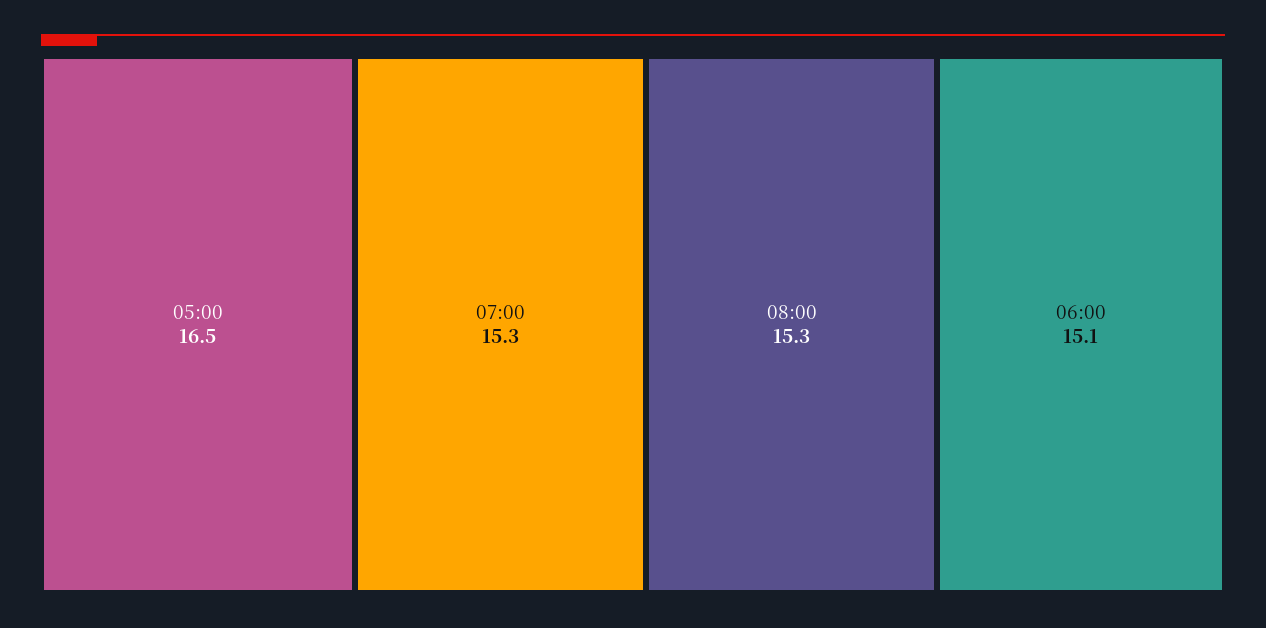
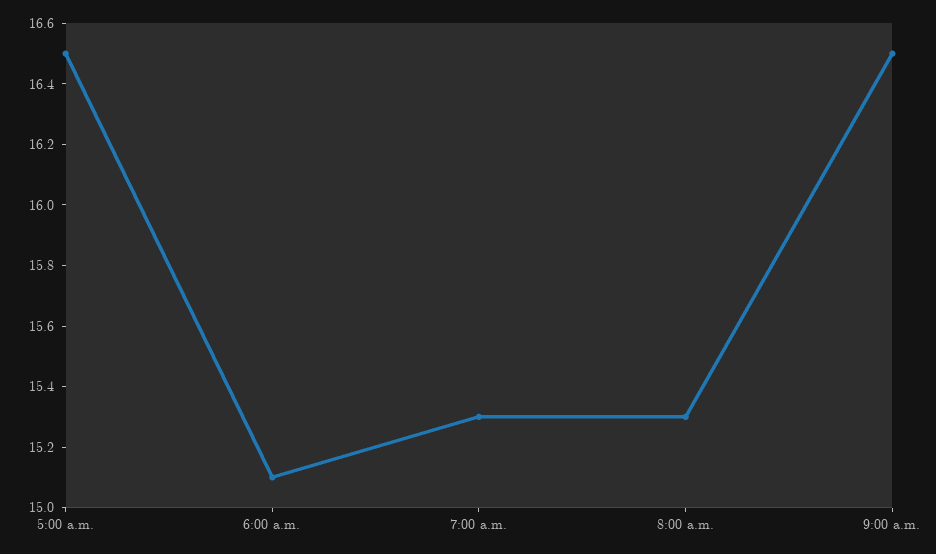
9:00 a.m.: none -> 16.5

